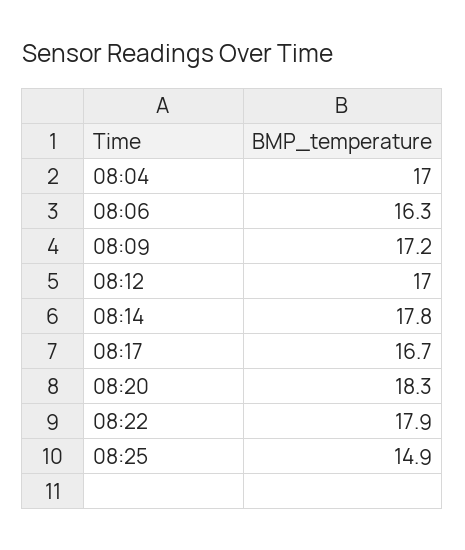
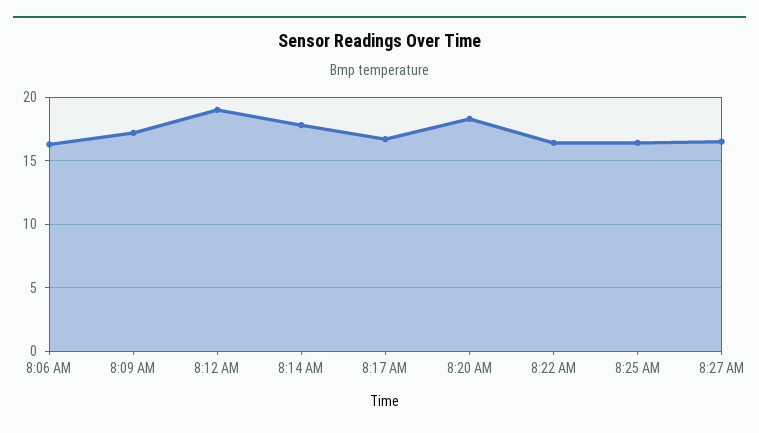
08:04: 17 -> none
08:12: 17 -> 19
08:22: 17.9 -> 16.5
08:25: 14.9 -> 16.5
8:27 AM: none -> 16.5

